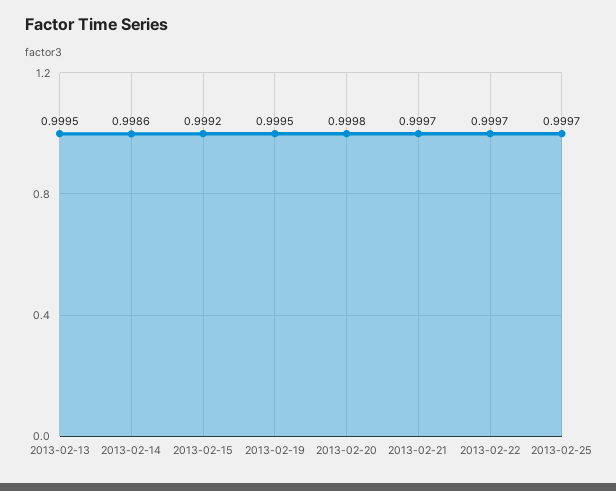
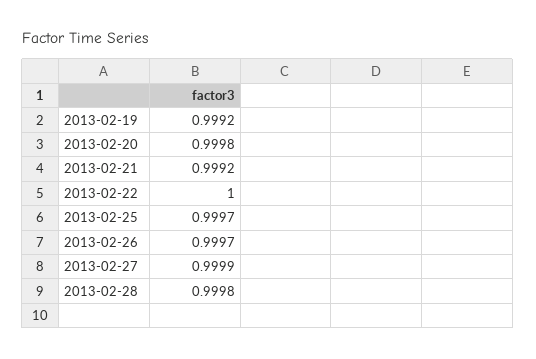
2013-02-13: 0.9995 -> none
2013-02-14: 0.9986 -> none
2013-02-15: 0.9992 -> none
2013-02-19: 0.9995 -> 0.9992
2013-02-21: 0.9997 -> 0.9992
2013-02-22: 0.9997 -> 1
2013-02-26: none -> 0.9997
2013-02-27: none -> 0.9999
2013-02-28: none -> 0.9998

